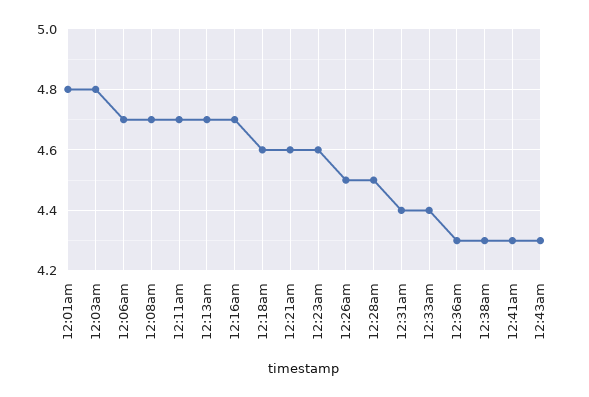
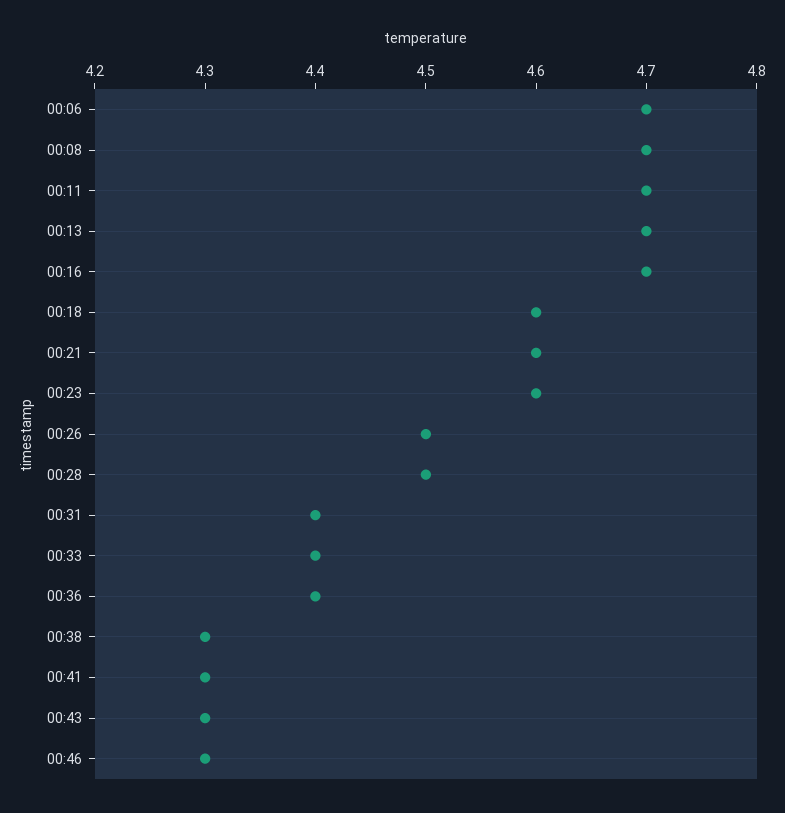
12:01am: 4.8 -> none
12:03am: 4.8 -> none
12:36am: 4.3 -> 4.4
00:46: none -> 4.3

